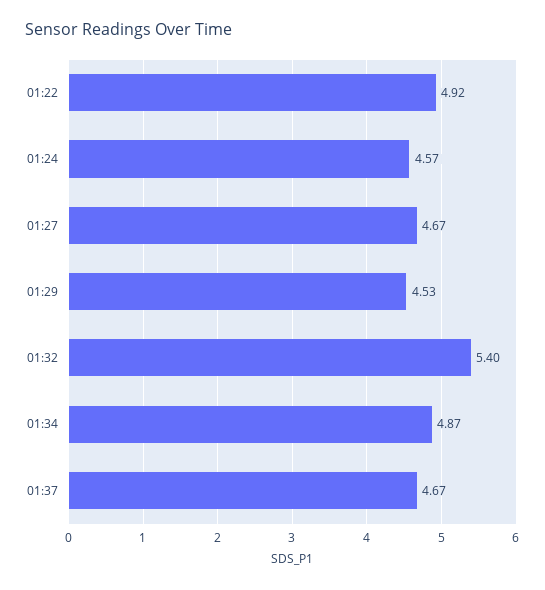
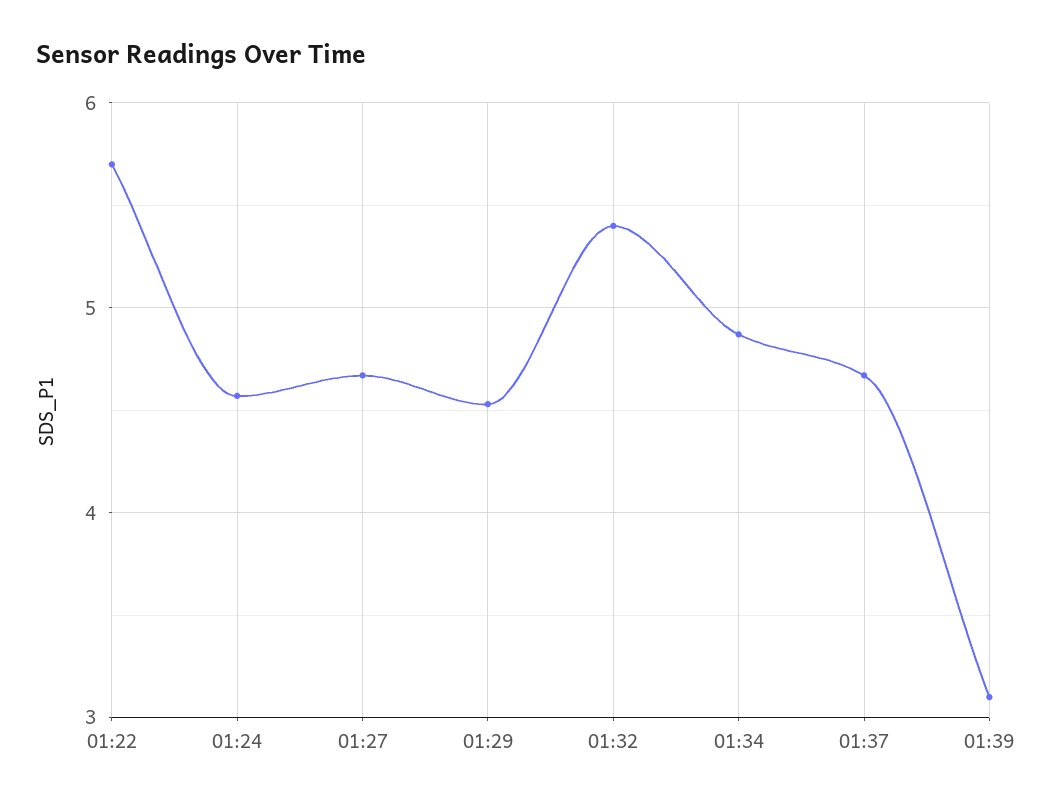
01:22: 4.92 -> 5.7
01:39: none -> 3.1

